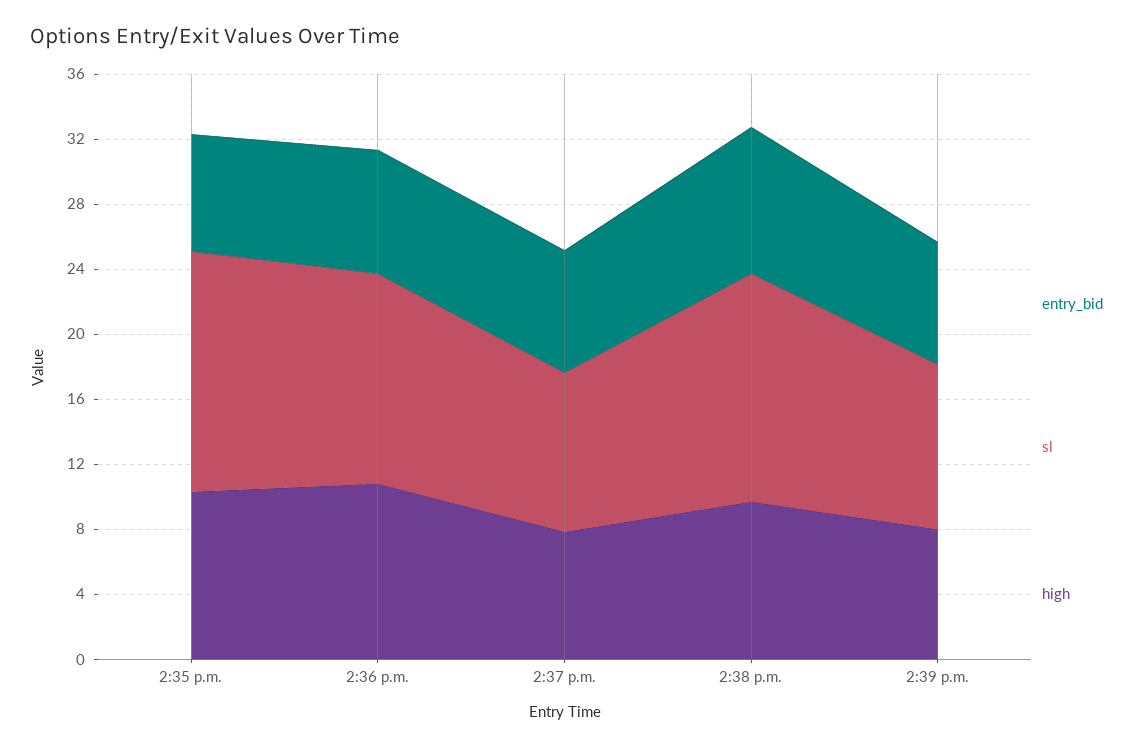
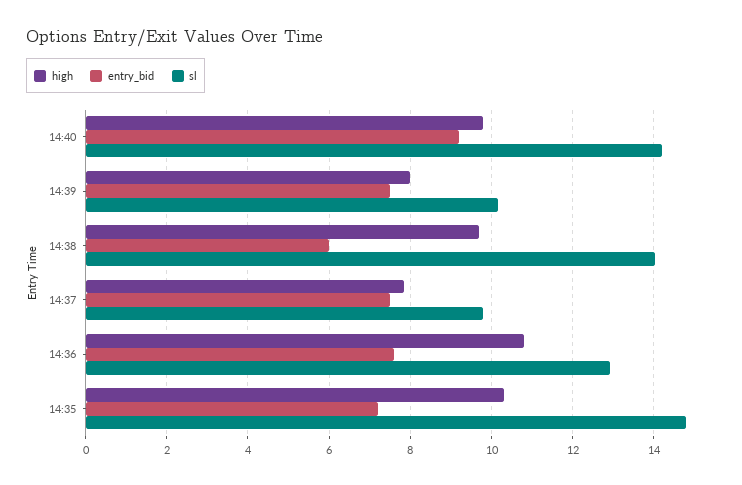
entry_bid, 2:38 p.m.: 9 -> 6
high, 14:40: none -> 9.8
entry_bid, 14:40: none -> 9.2
sl, 14:40: none -> 14.2

